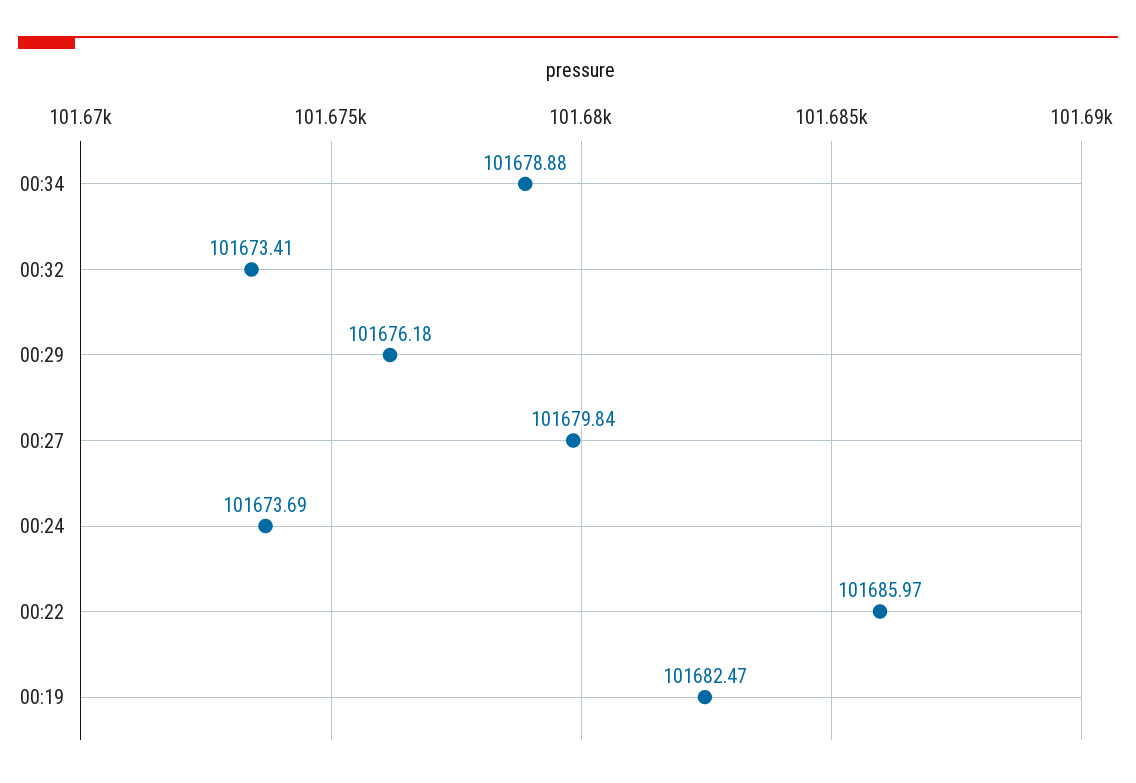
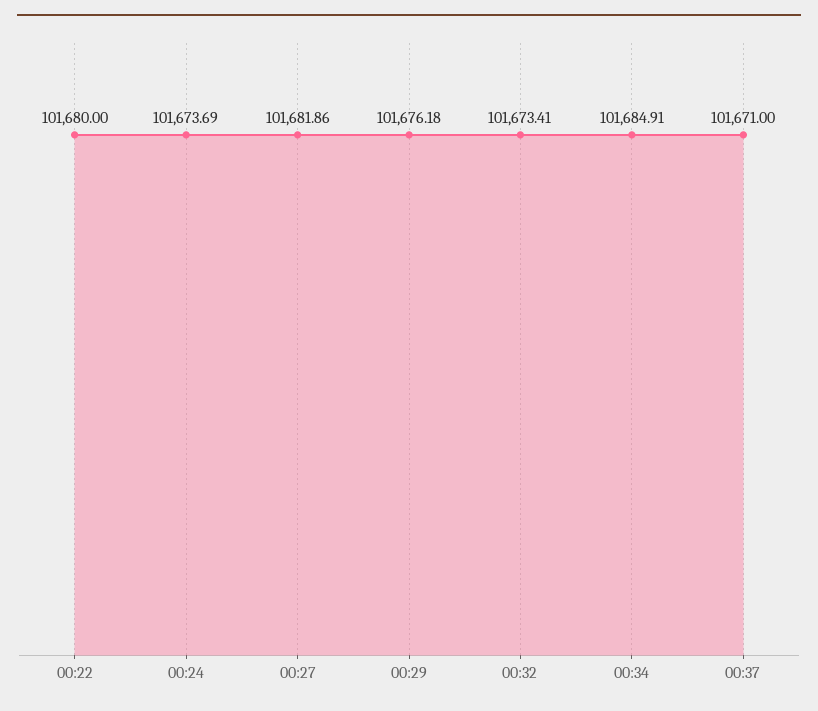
00:34: 101678.88 -> 101684.91
00:27: 101679.84 -> 101681.86
00:22: 101685.97 -> 101680
00:19: 101682.47 -> none
00:37: none -> 101671

